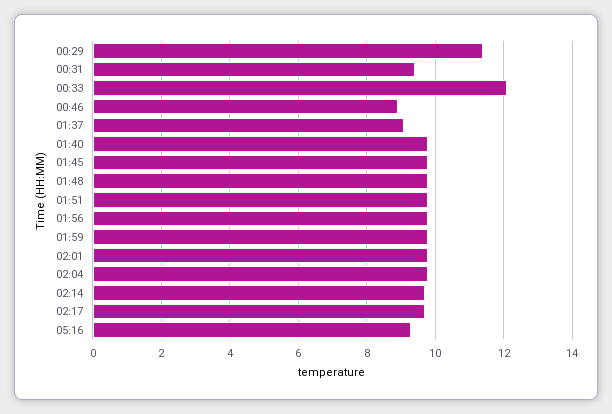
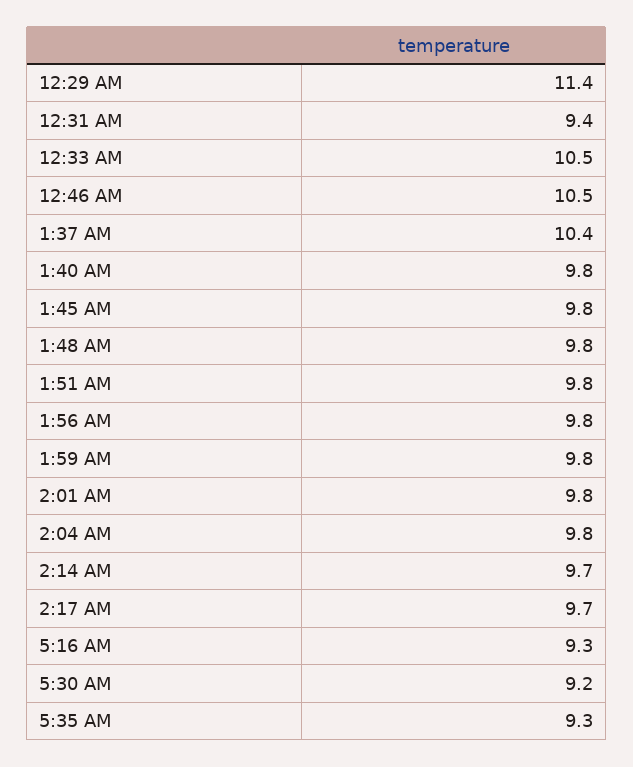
00:33: 12 -> 10.5
00:46: 9 -> 10.5
01:37: 9 -> 10.4
5:30 AM: none -> 9.2
5:35 AM: none -> 9.3

